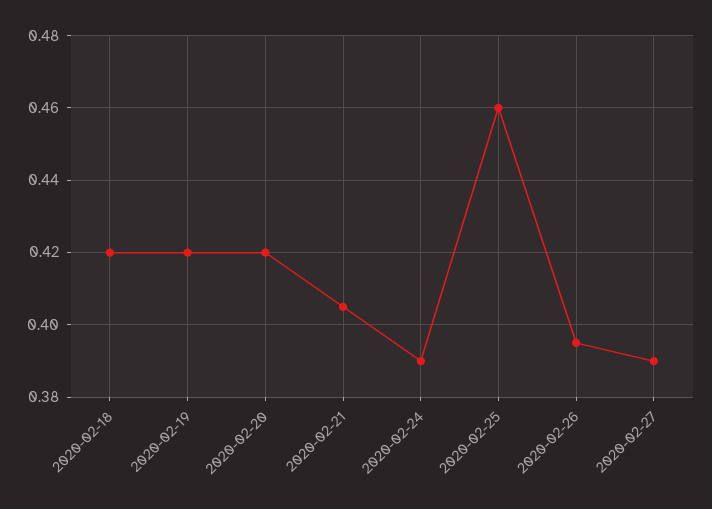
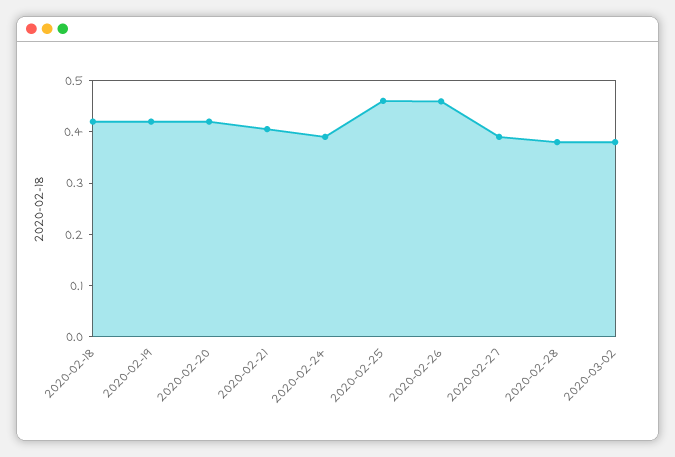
2020-02-26: 0.395 -> 0.46
2020-02-28: none -> 0.38
2020-03-02: none -> 0.38

